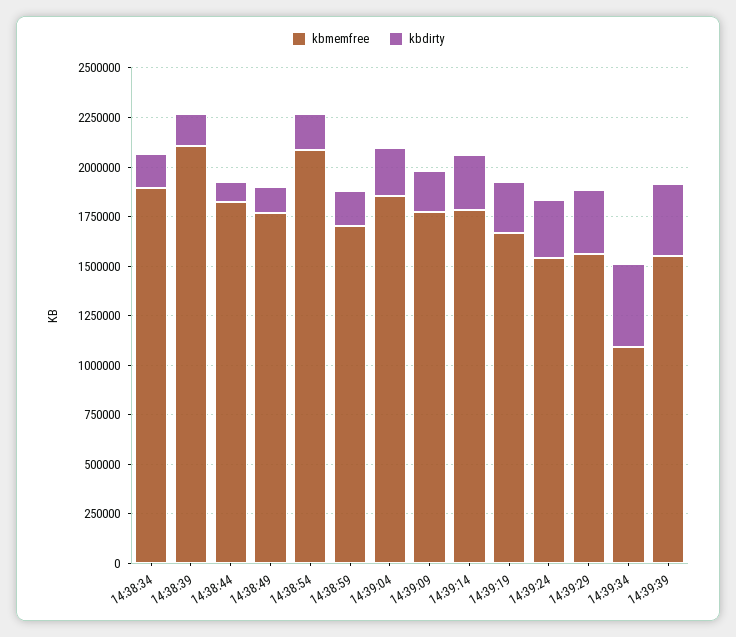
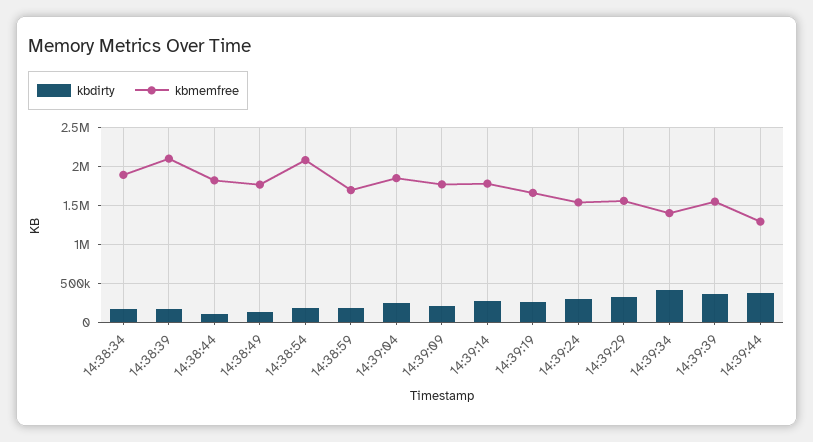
kbmemfree, 14:39:34: 1100000 -> 1400000
kbdirty, 14:39:44: none -> 400000
kbmemfree, 14:39:44: none -> 1300000

